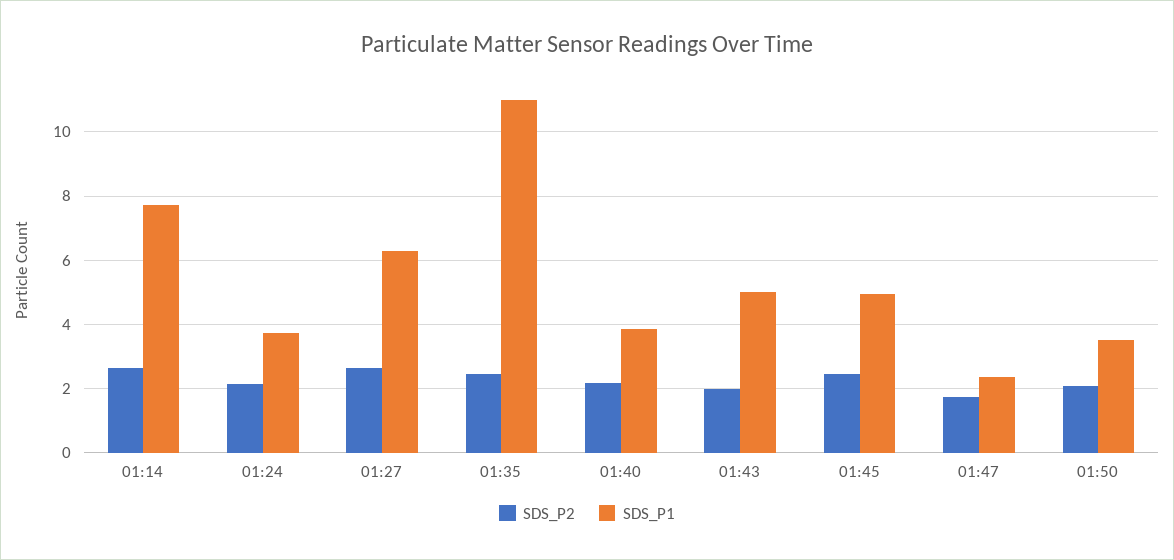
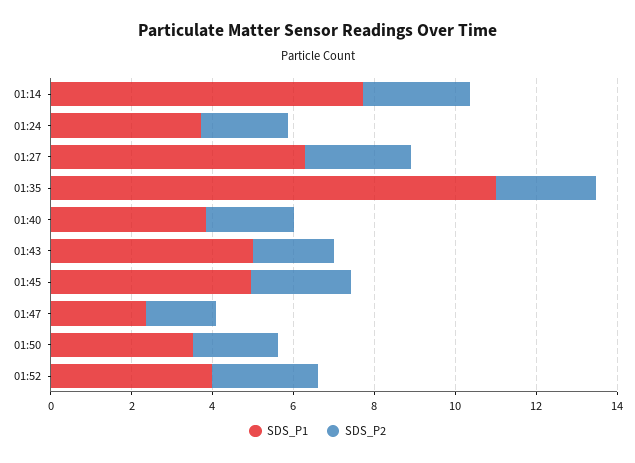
SDS_P1, 01:52: none -> 4
SDS_P2, 01:52: none -> 2.5

